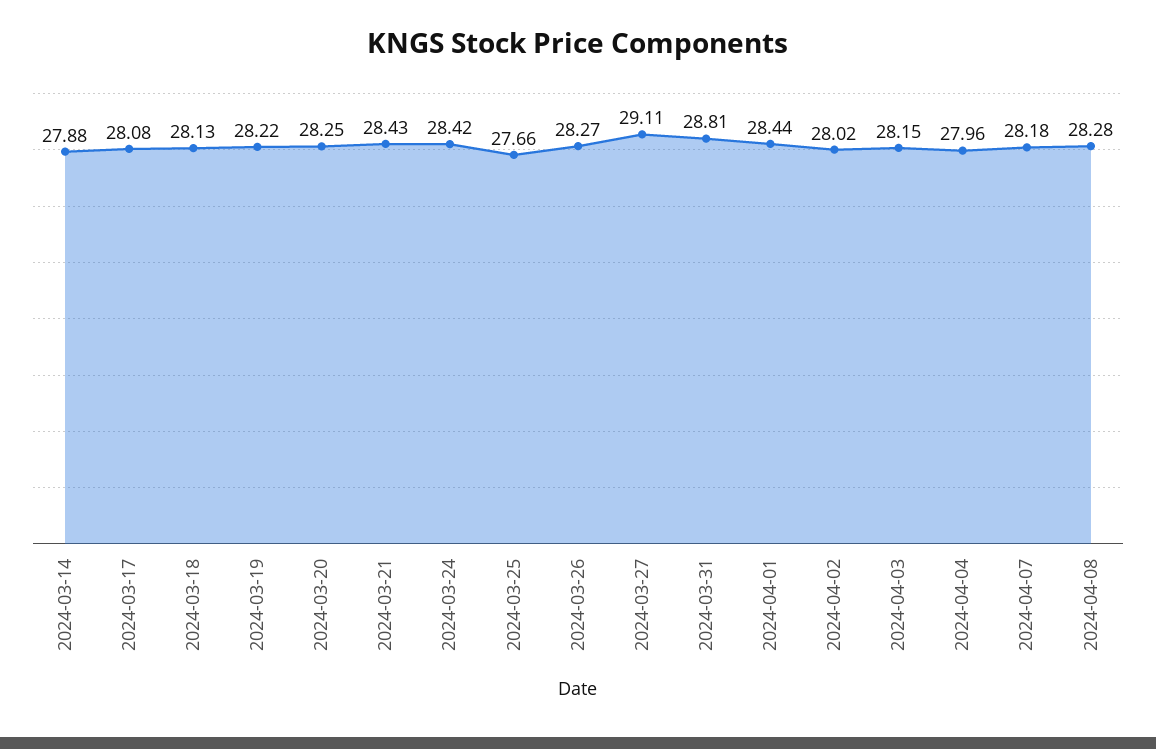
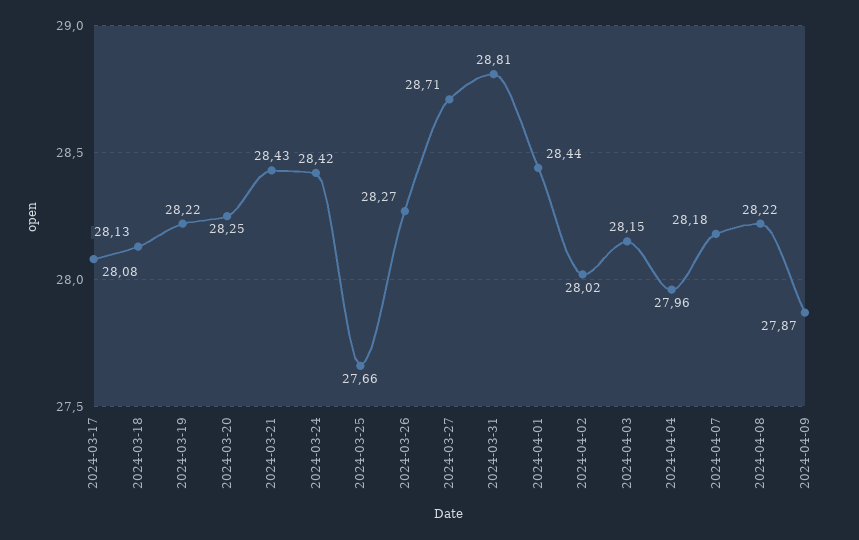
2024-03-14: 27.88 -> none
2024-03-27: 29.11 -> 28.71
2024-04-08: 28.28 -> 28.22
2024-04-09: none -> 27.87

